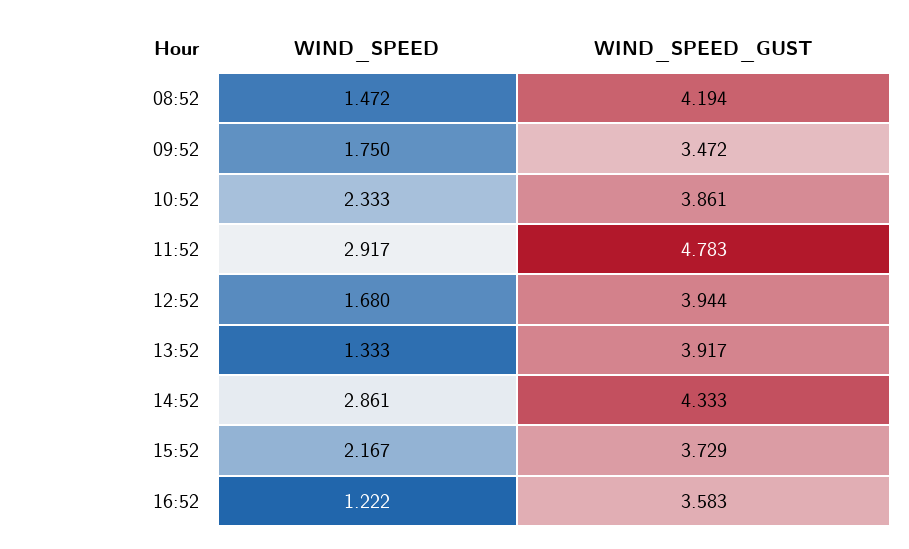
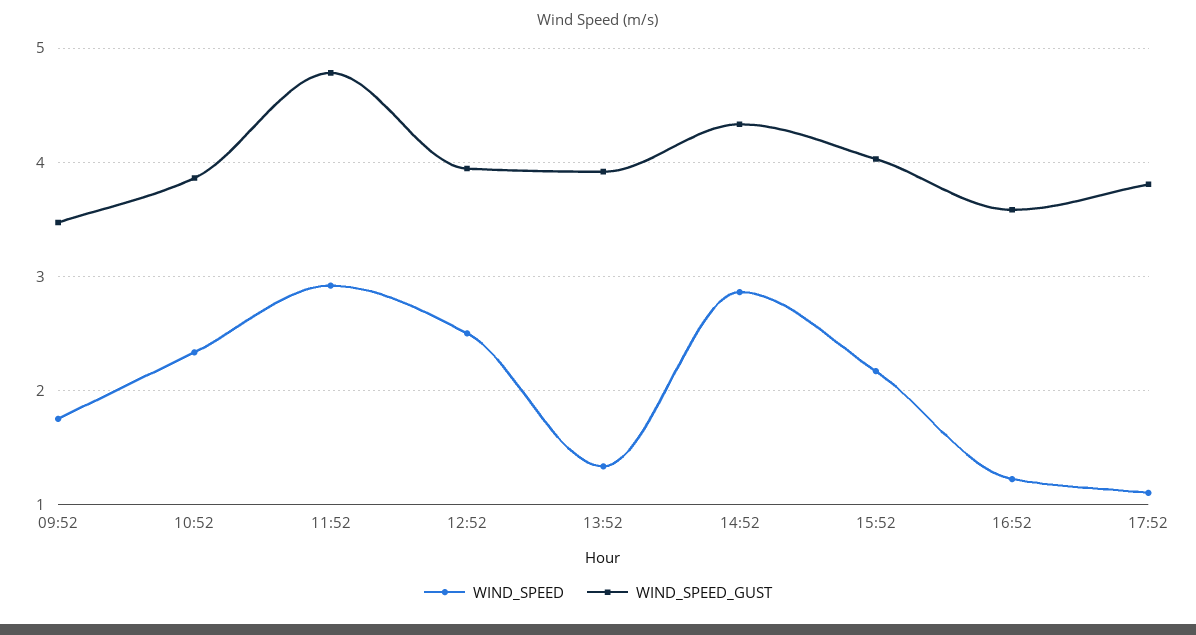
WIND_SPEED, 08:52: 1.472 -> none
WIND_SPEED_GUST, 08:52: 4.194 -> none
WIND_SPEED, 12:52: 1.68 -> 2.5
WIND_SPEED_GUST, 15:52: 3.729 -> 4
WIND_SPEED, 17:52: none -> 1.1
WIND_SPEED_GUST, 17:52: none -> 3.8

